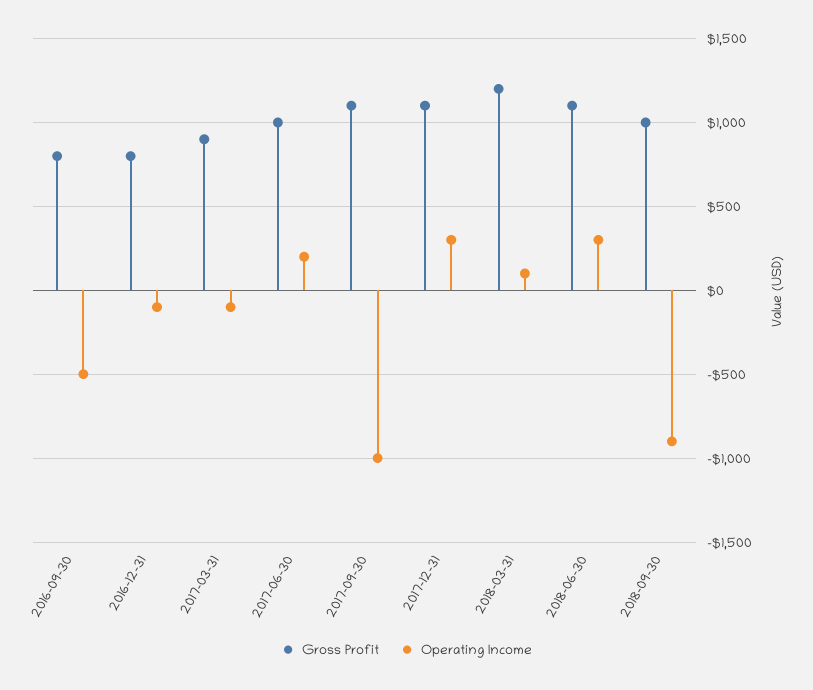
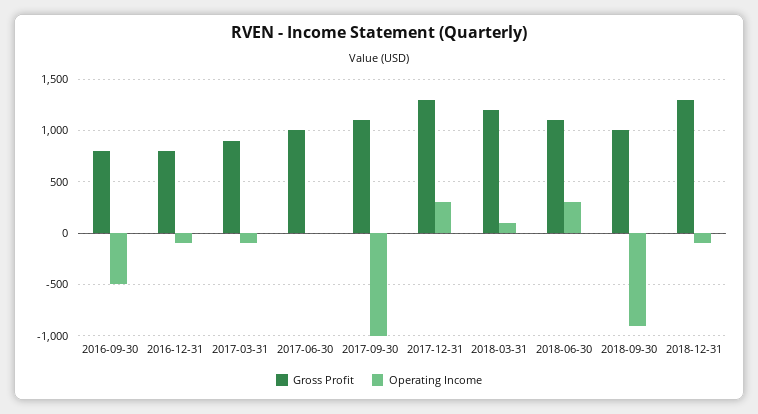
Operating Income, 2017-06-30: 200 -> 0
Gross Profit, 2017-12-31: 1100 -> 1300
Gross Profit, 2018-12-31: none -> 1300
Operating Income, 2018-12-31: none -> -100

